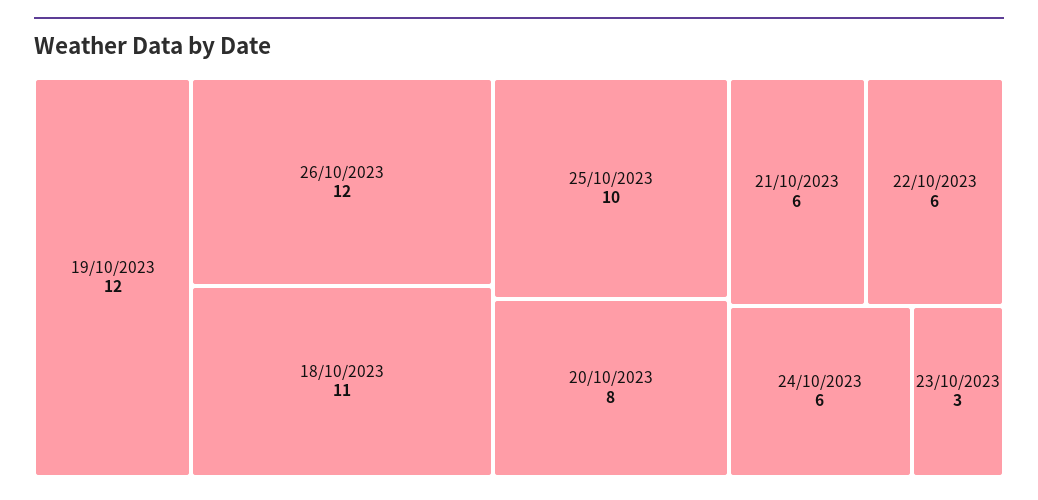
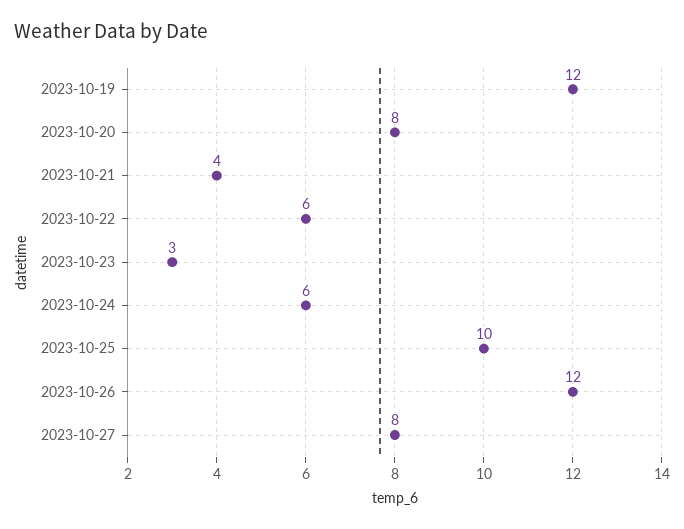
18/10/2023: 11 -> none
21/10/2023: 6 -> 4
2023-10-27: none -> 8

